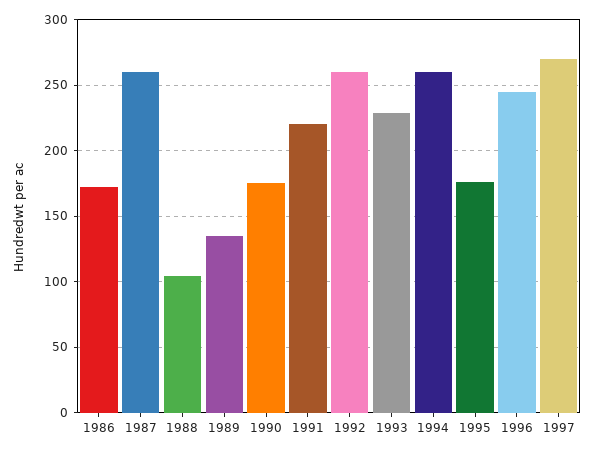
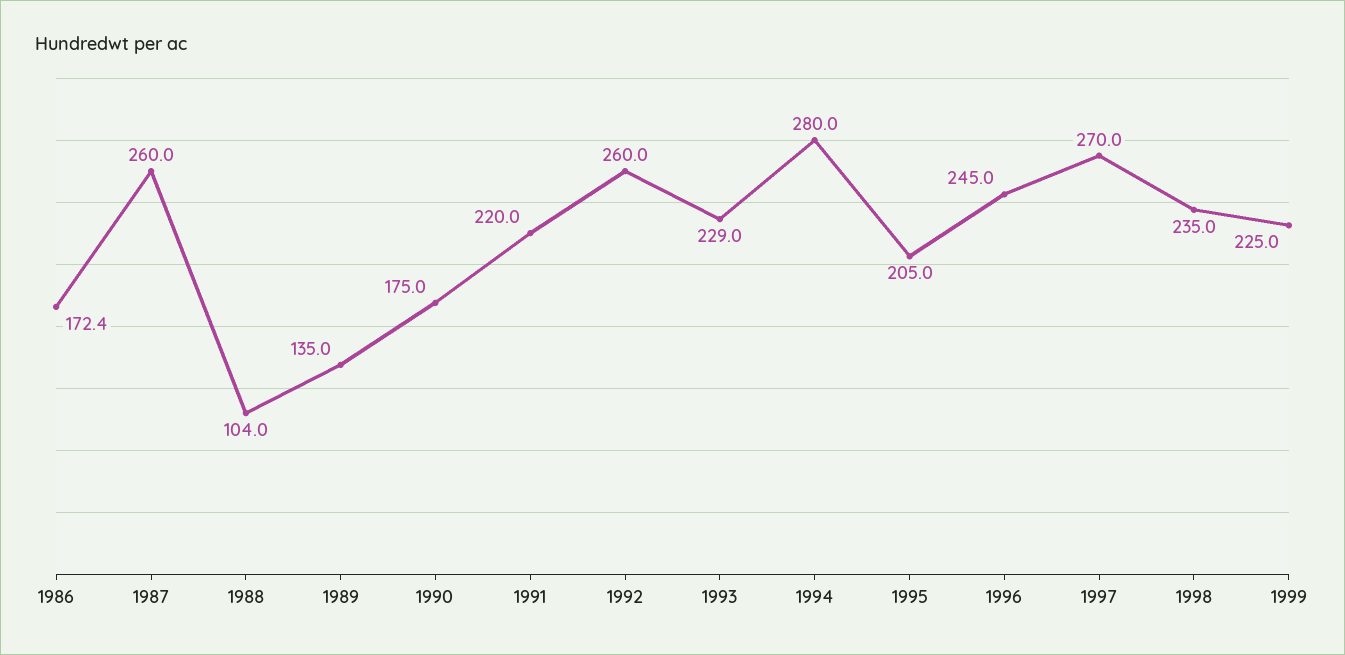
1994: 260 -> 280
1995: 175 -> 205
1998: none -> 235
1999: none -> 225

